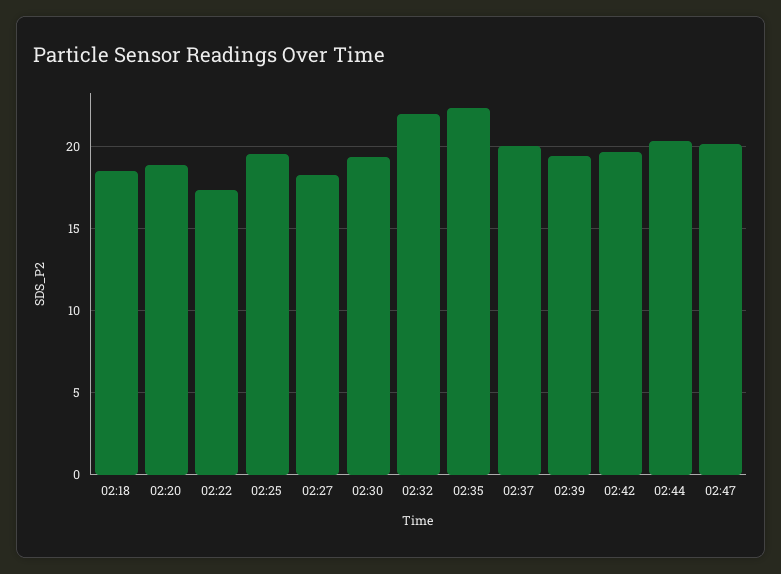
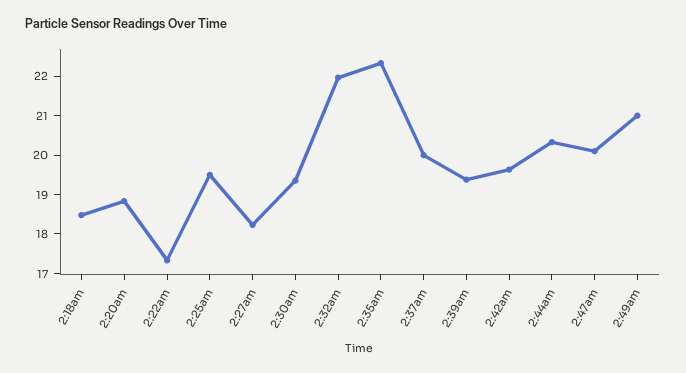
2:49am: none -> 21

